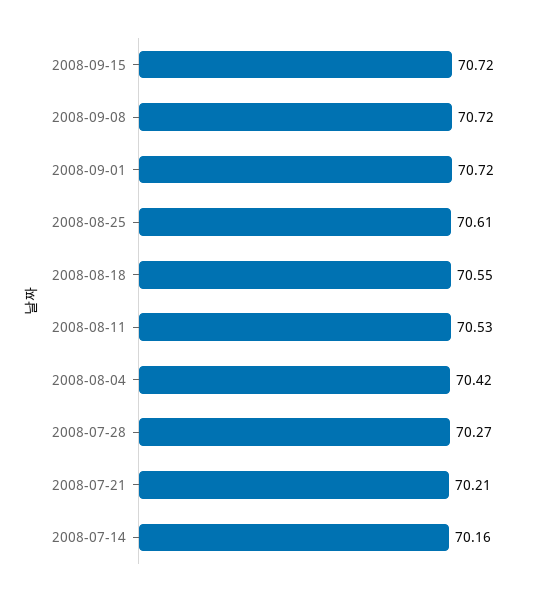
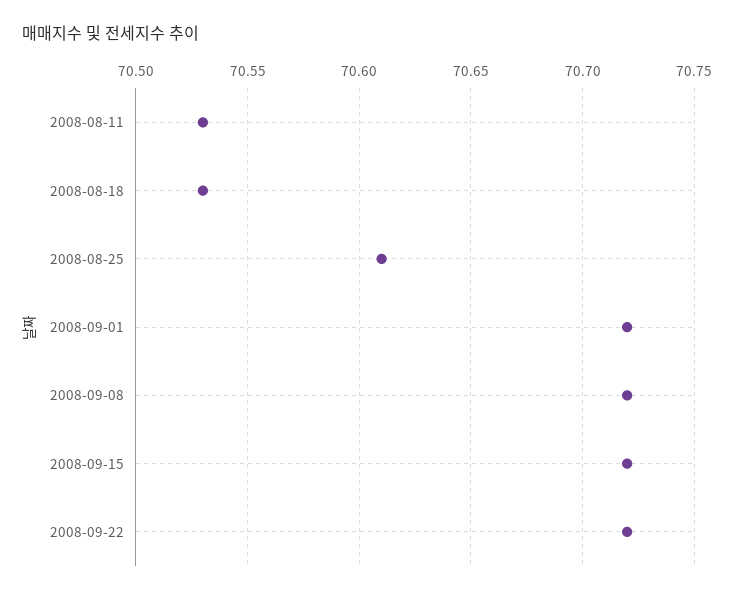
2008-08-18: 70.55 -> 70.53
2008-08-04: 70.42 -> none
2008-07-28: 70.27 -> none
2008-07-21: 70.21 -> none
2008-07-14: 70.16 -> none
2008-09-22: none -> 70.72

